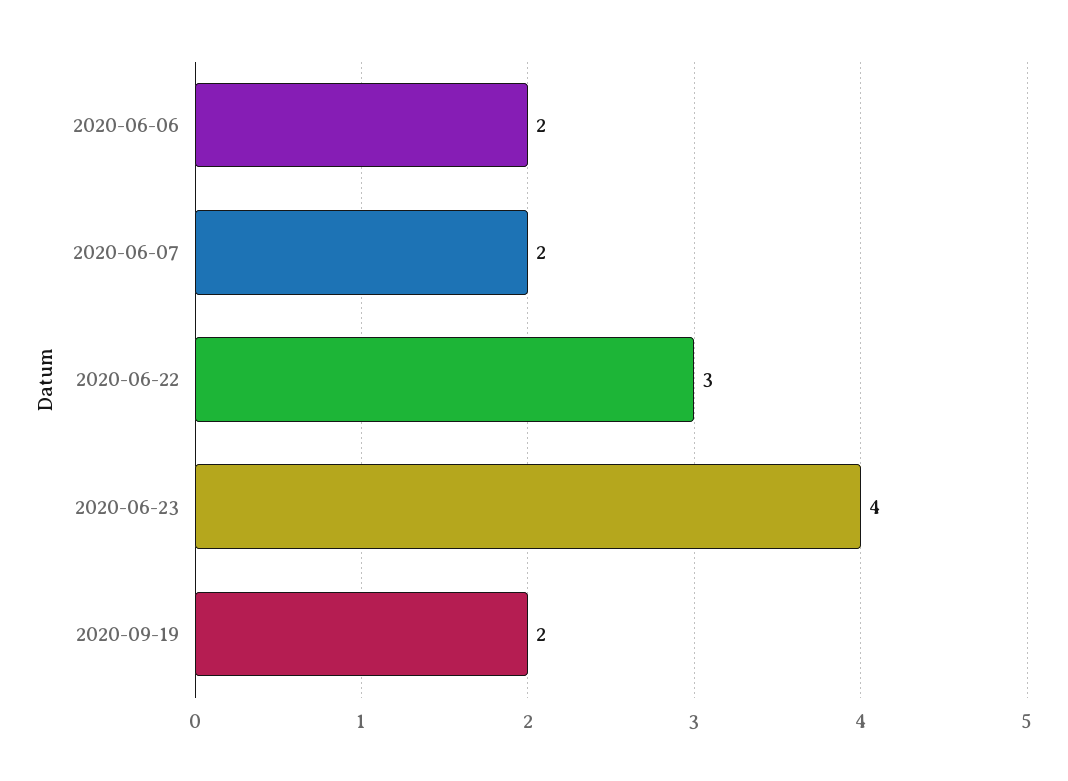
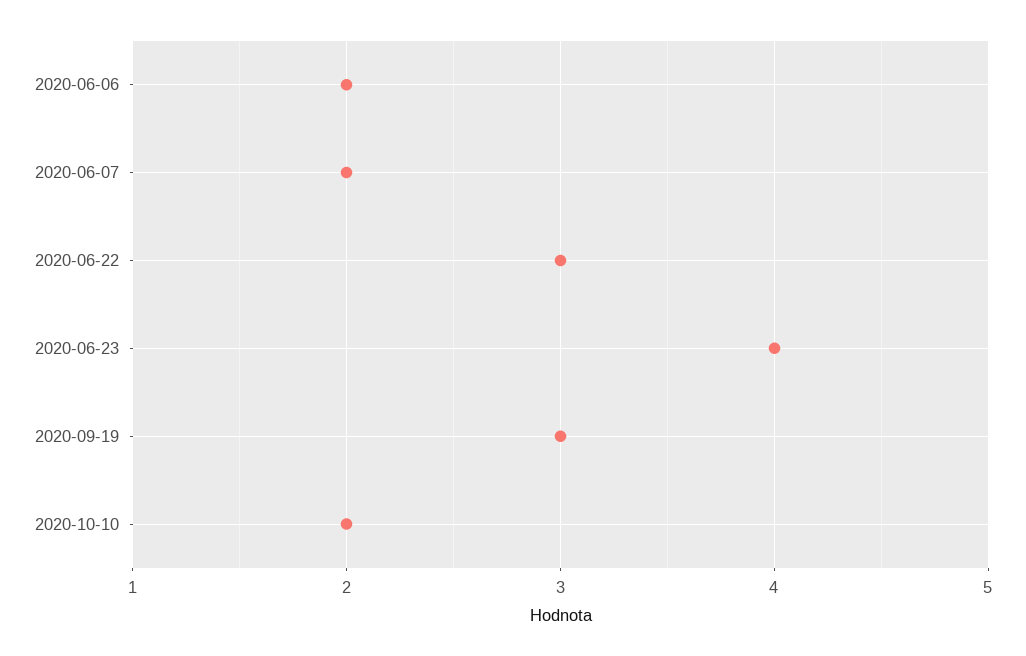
2020-09-19: 2 -> 3
2020-10-10: none -> 2

